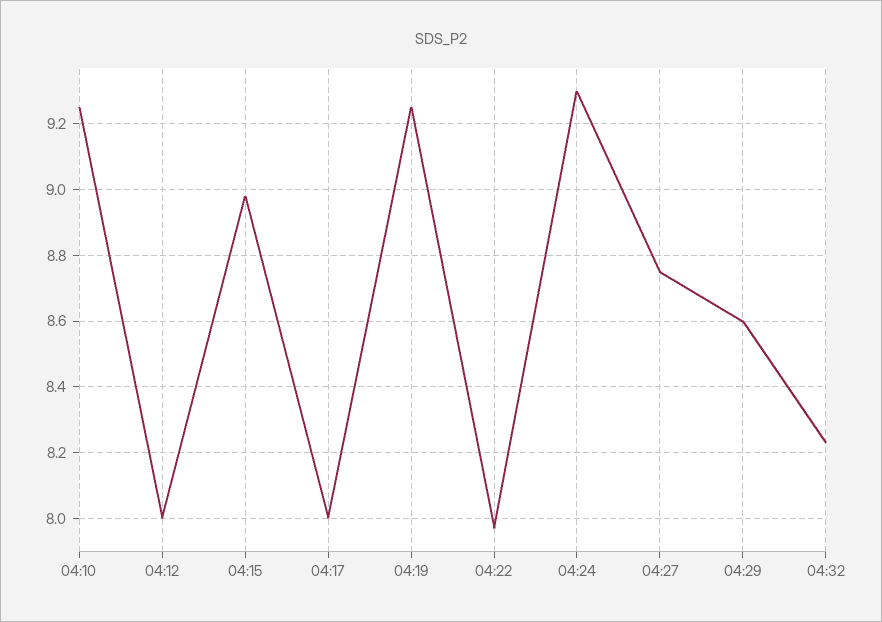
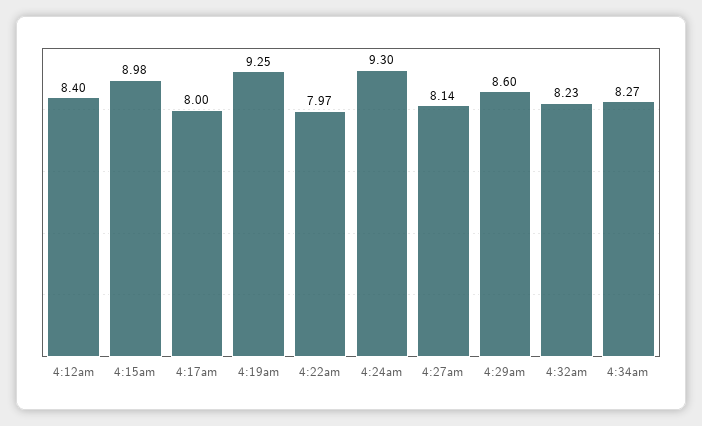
04:10: 9.25 -> none
04:12: 8 -> 8.4
04:27: 8.75 -> 8.14
4:34am: none -> 8.27

